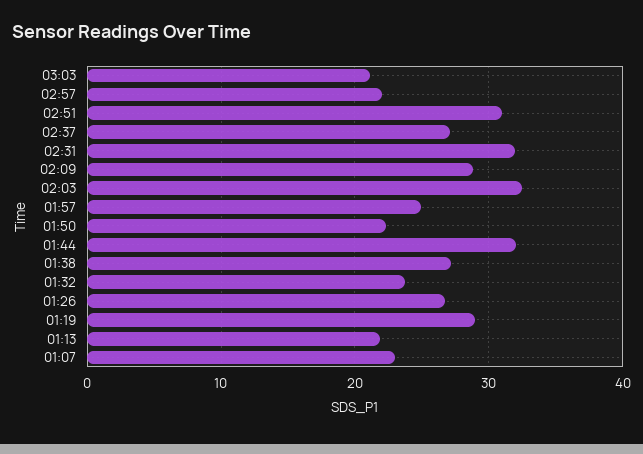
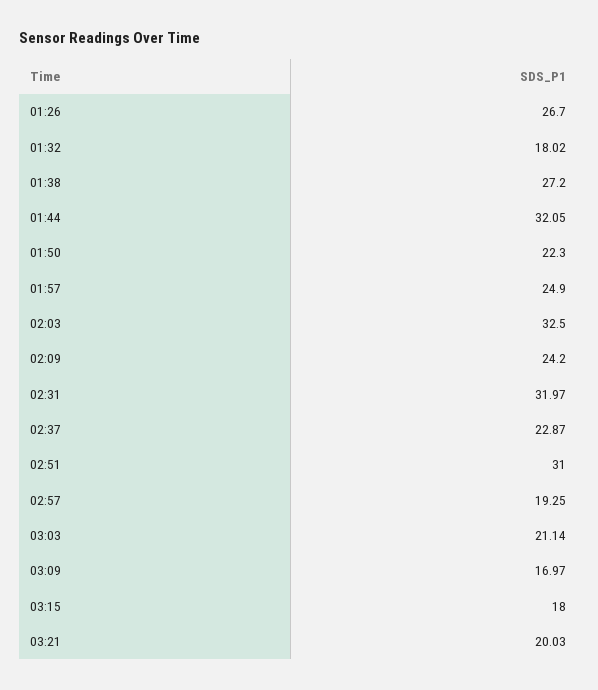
02:57: 22 -> 19.25
02:37: 27 -> 22.87
02:09: 29 -> 24.2
01:32: 24 -> 18.02
01:19: 29 -> none
01:13: 22 -> none
01:07: 23 -> none
03:09: none -> 16.97
03:15: none -> 18
03:21: none -> 20.03

